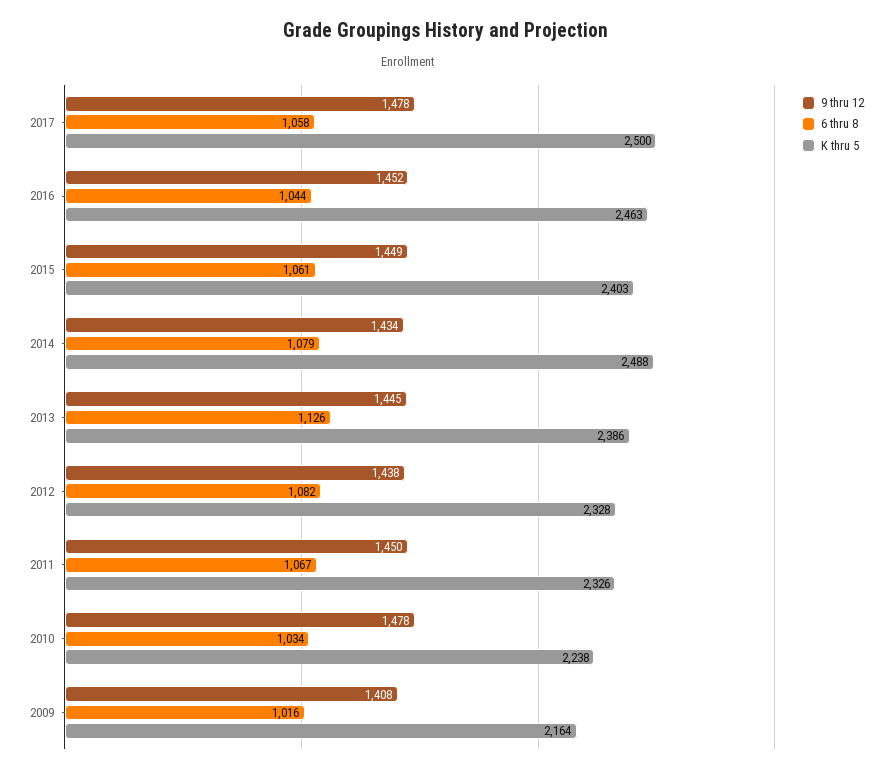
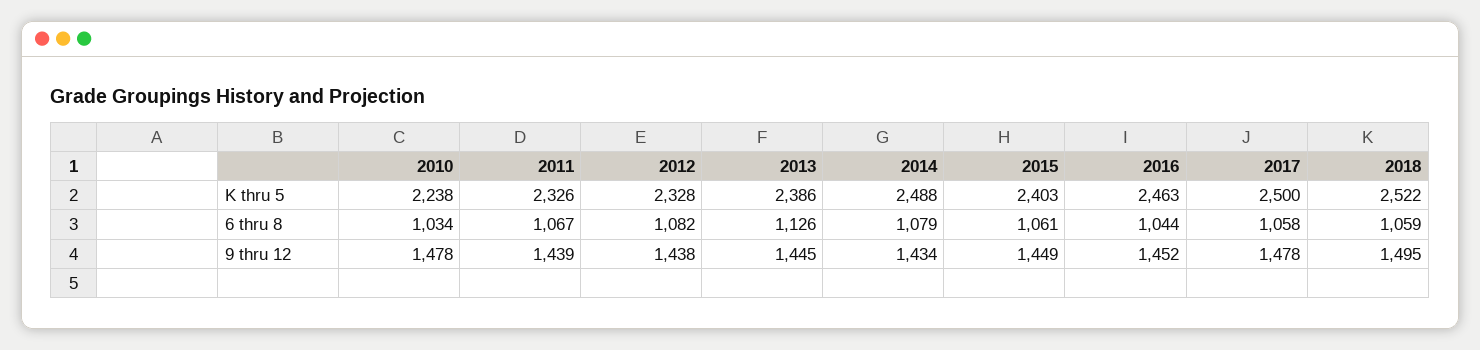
9 thru 12, 2011: 1450 -> 1439
9 thru 12, 2009: 1408 -> none
6 thru 8, 2009: 1016 -> none
K thru 5, 2009: 2164 -> none
K thru 5, 2018: none -> 2522
6 thru 8, 2018: none -> 1059
9 thru 12, 2018: none -> 1495

